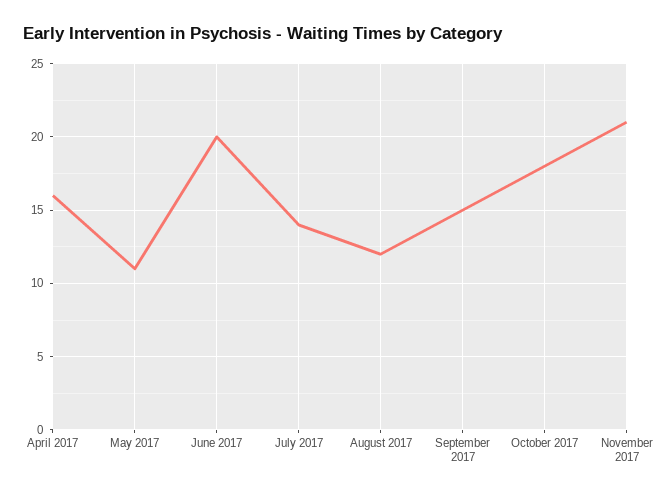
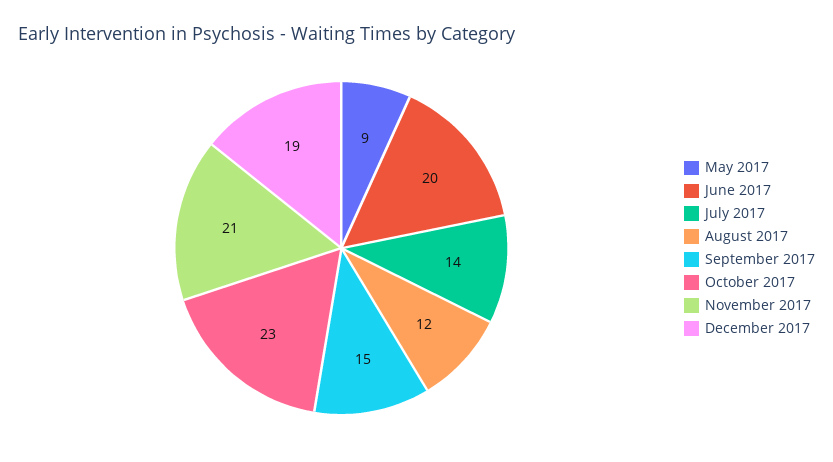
April 2017: 16 -> none
May 2017: 11 -> 9
October 2017: 18 -> 23
December 2017: none -> 19

